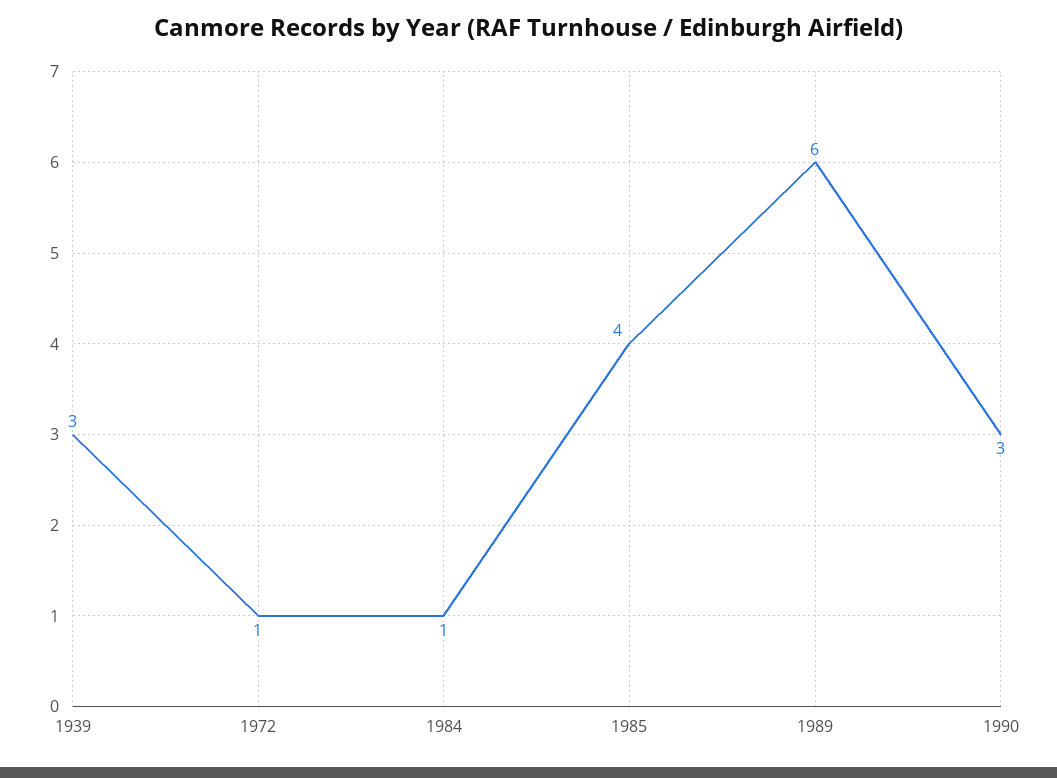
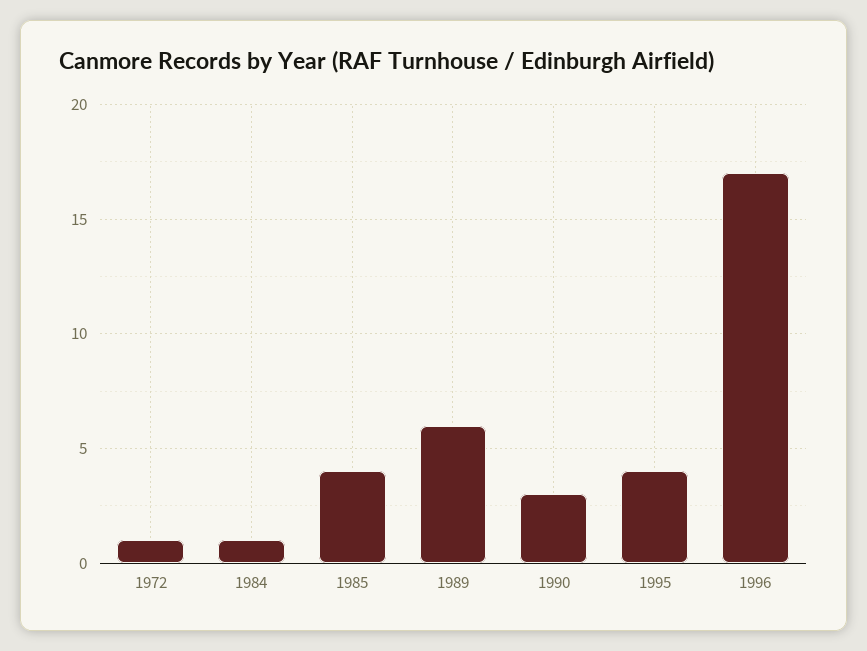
1939: 3 -> none
1995: none -> 4
1996: none -> 17

